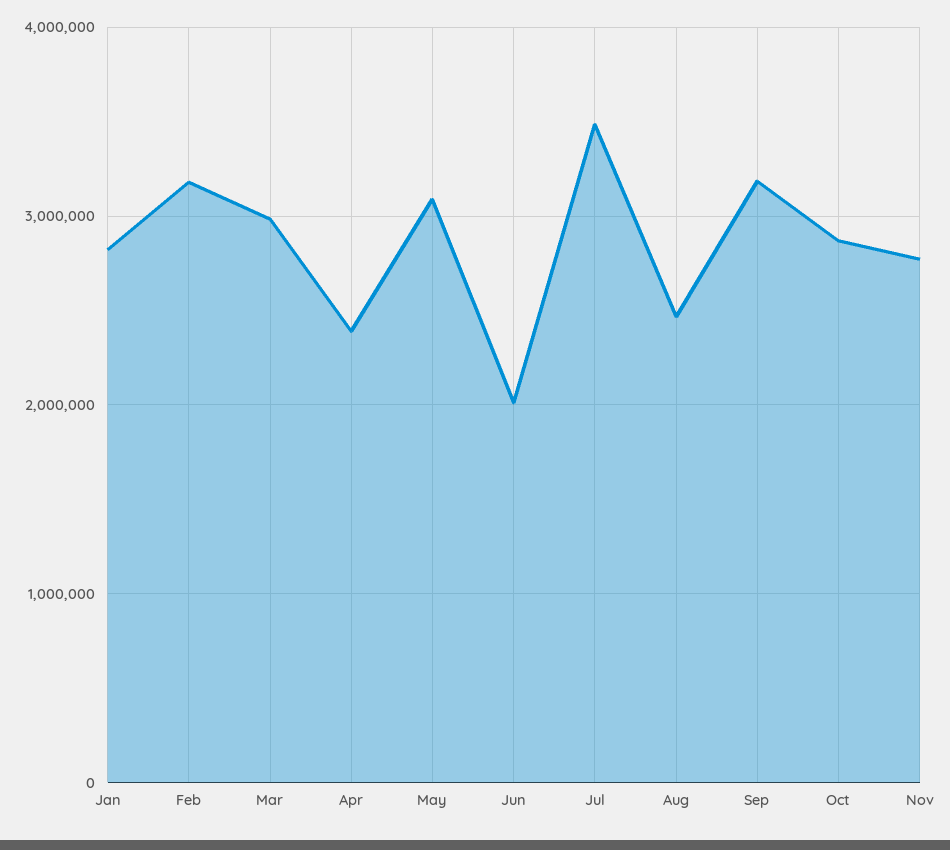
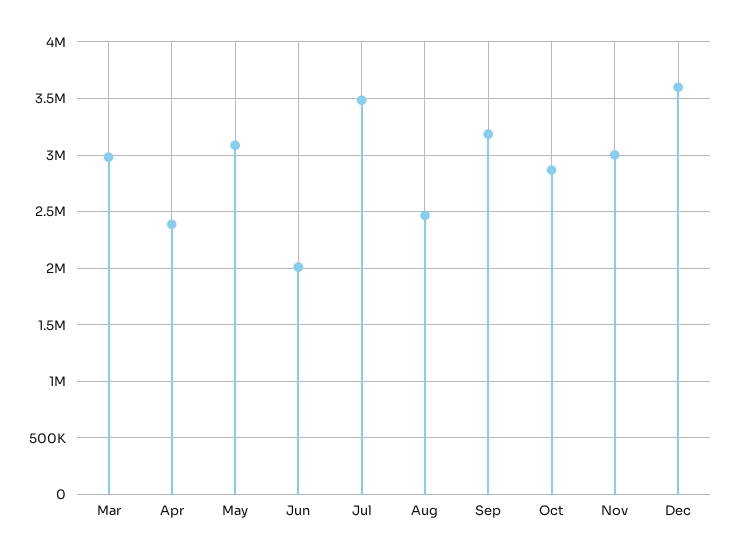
Jan: 2800000 -> none
Feb: 3200000 -> none
Nov: 2800000 -> 3000000
Dec: none -> 3600000

